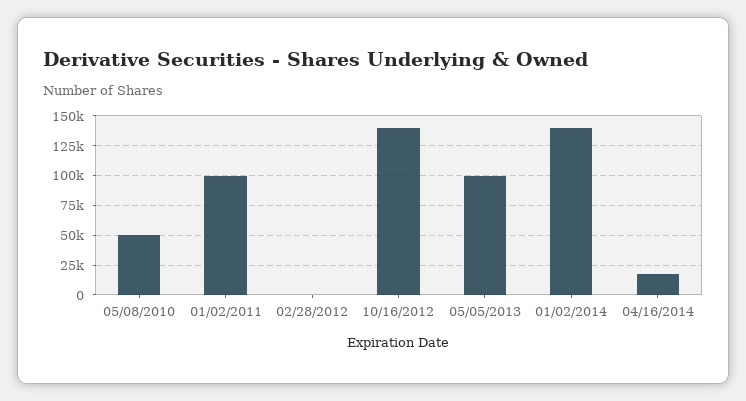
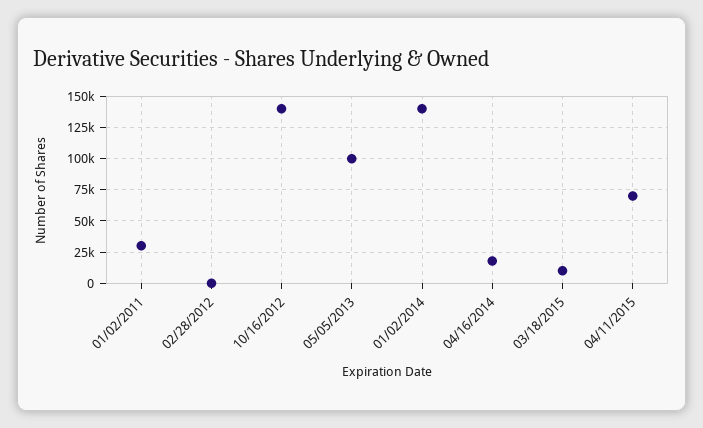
05/08/2010: 50000 -> none
01/02/2011: 100000 -> 30000
03/18/2015: none -> 10000
04/11/2015: none -> 70000

